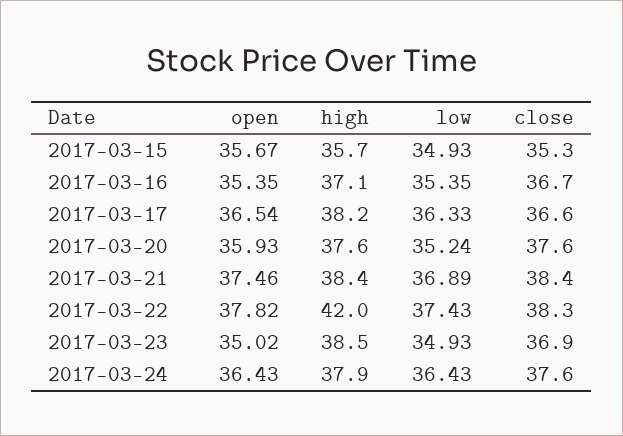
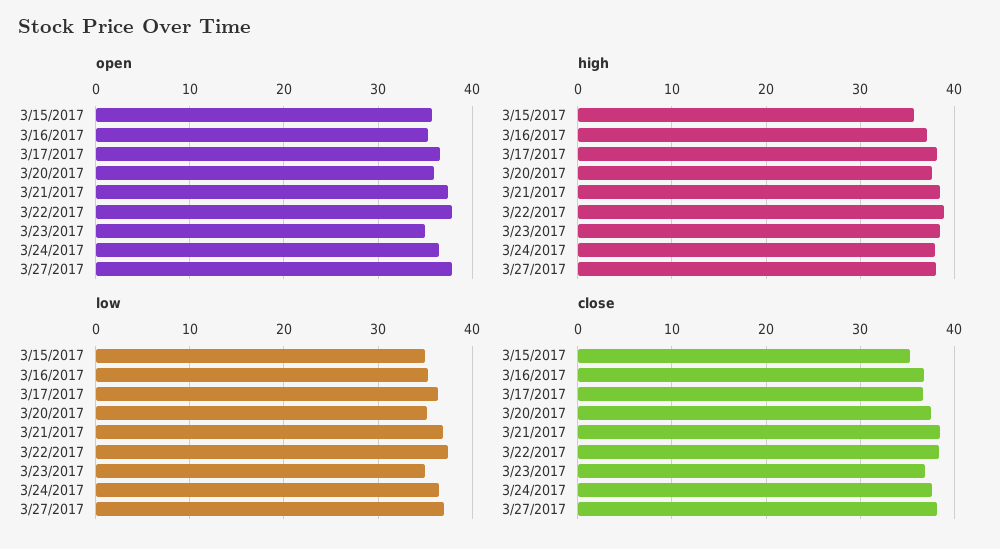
high, 2017-03-22: 42 -> 39
open, 3/27/2017: none -> 38
high, 3/27/2017: none -> 38
low, 3/27/2017: none -> 37
close, 3/27/2017: none -> 38

